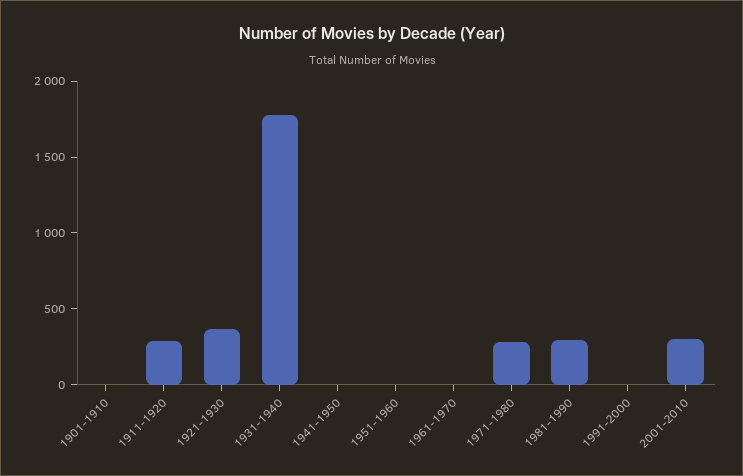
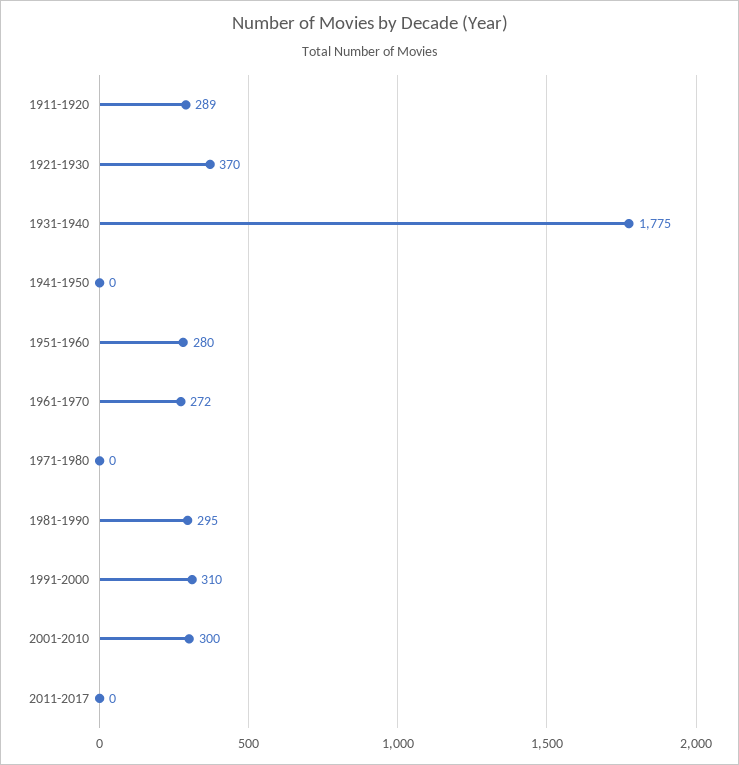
1901-1910: 0 -> none
1951-1960: 0 -> 280
1961-1970: 0 -> 272
1971-1980: 300 -> 0
1991-2000: 0 -> 310
2011-2017: none -> 0

